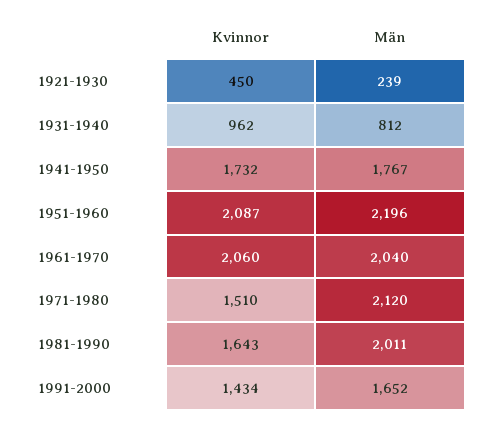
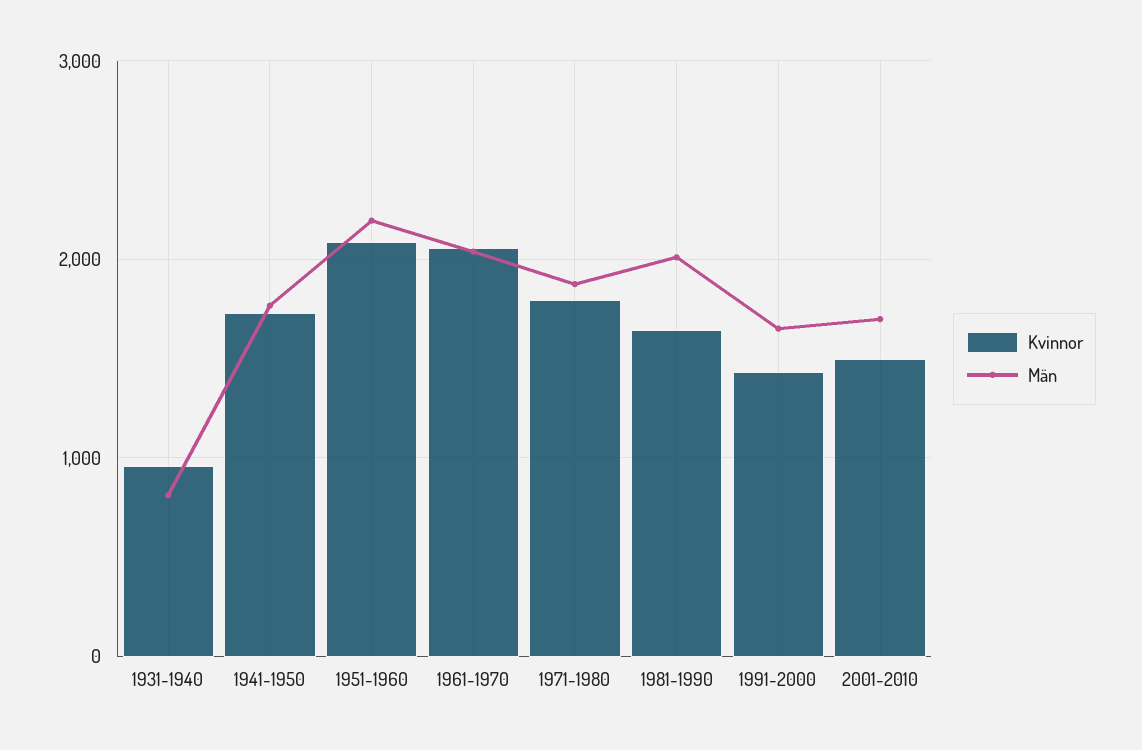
Kvinnor, 1921-1930: 450 -> none
Män, 1921-1930: 239 -> none
Kvinnor, 1971-1980: 1510 -> 1800
Män, 1971-1980: 2120 -> 1900
Kvinnor, 2001-2010: none -> 1500
Män, 2001-2010: none -> 1700

